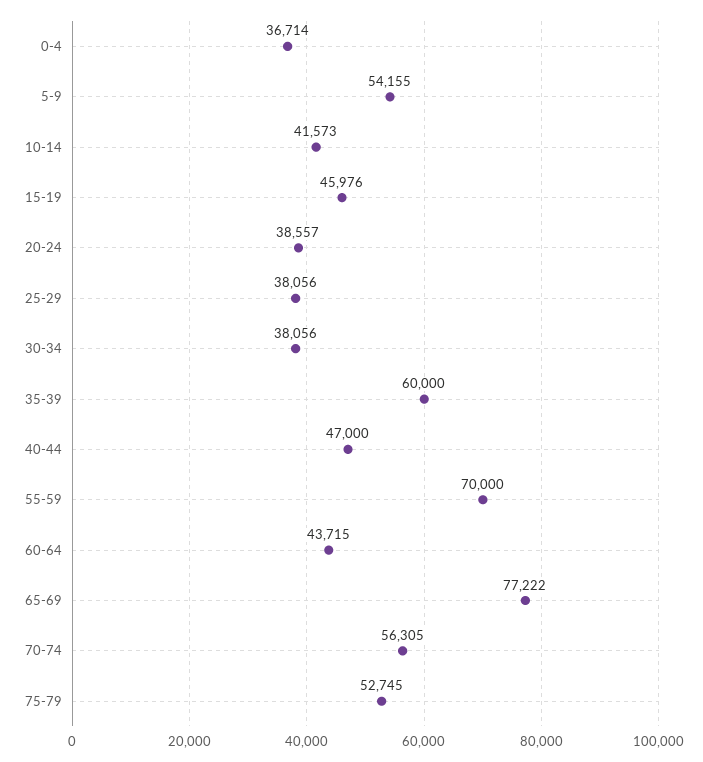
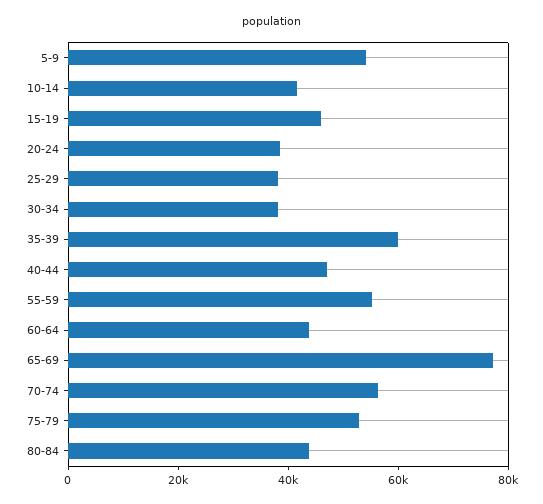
0-4: 36714 -> none
55-59: 70000 -> 55000
80-84: none -> 45000

